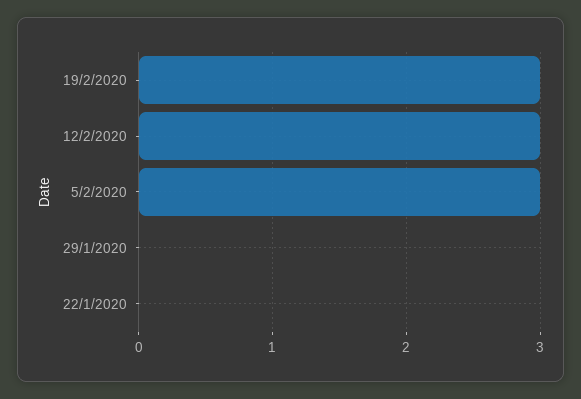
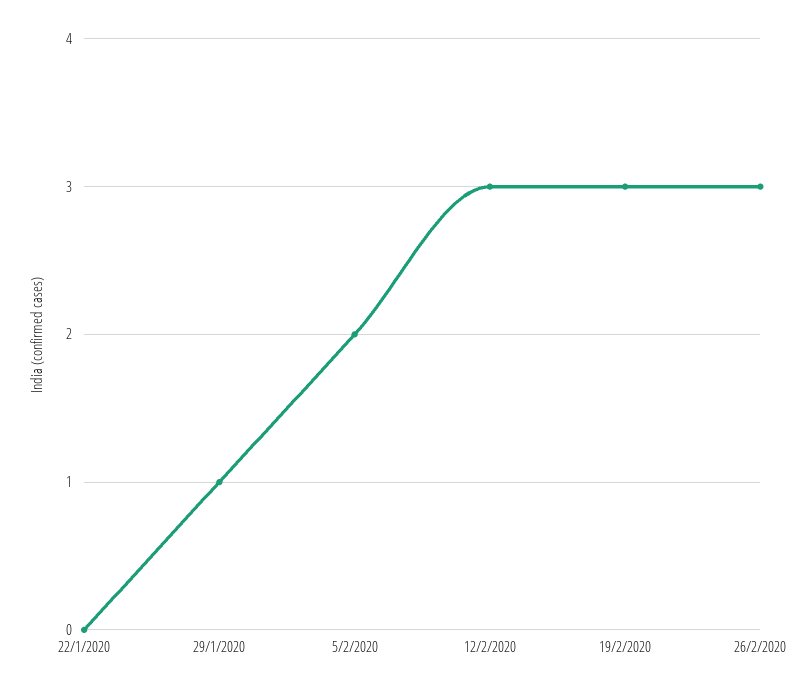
5/2/2020: 3 -> 2
29/1/2020: 0 -> 1
26/2/2020: none -> 3

